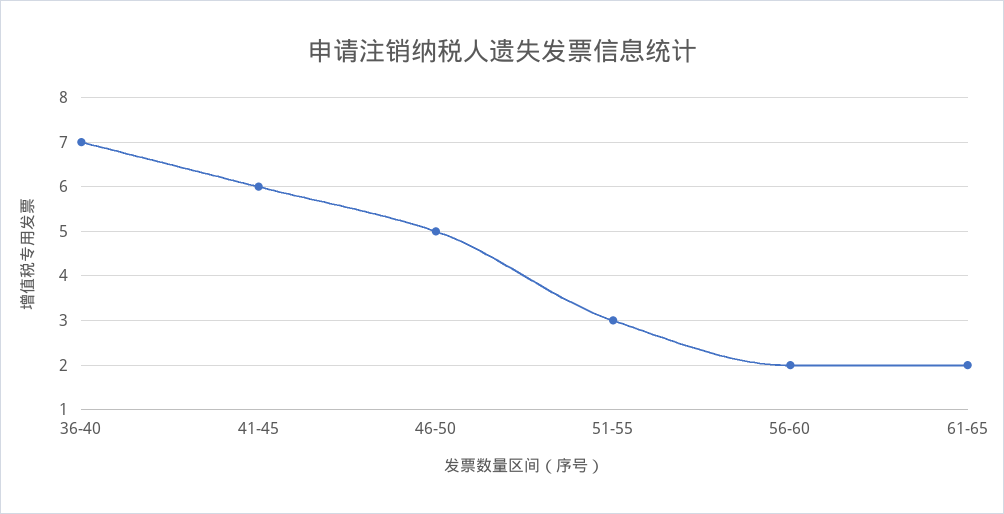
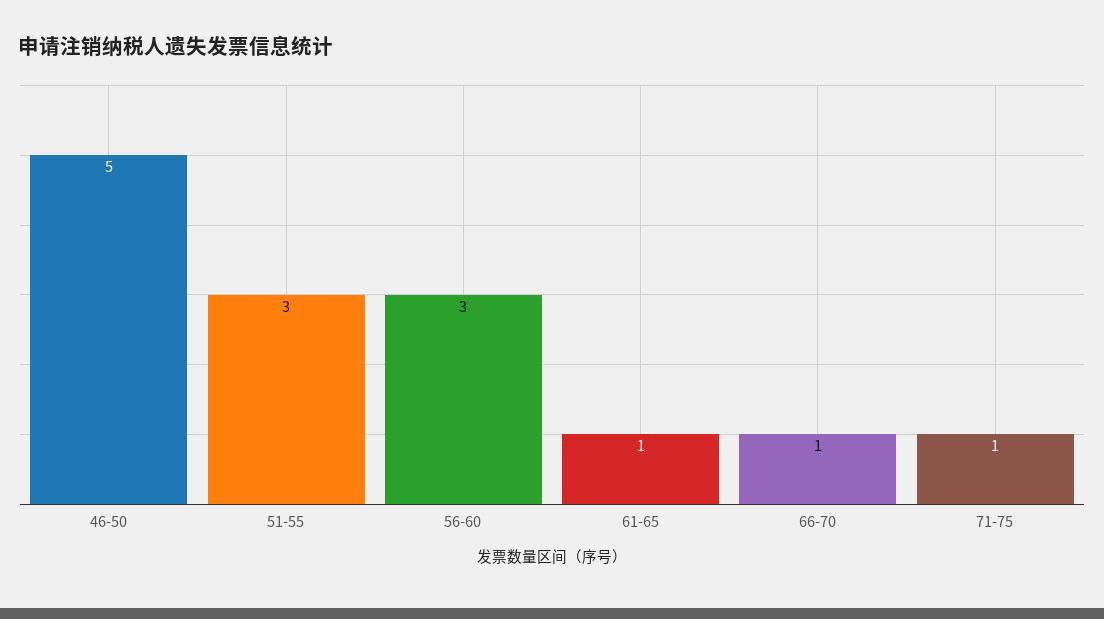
36-40: 7 -> none
41-45: 6 -> none
56-60: 2 -> 3
61-65: 2 -> 1
66-70: none -> 1
71-75: none -> 1

